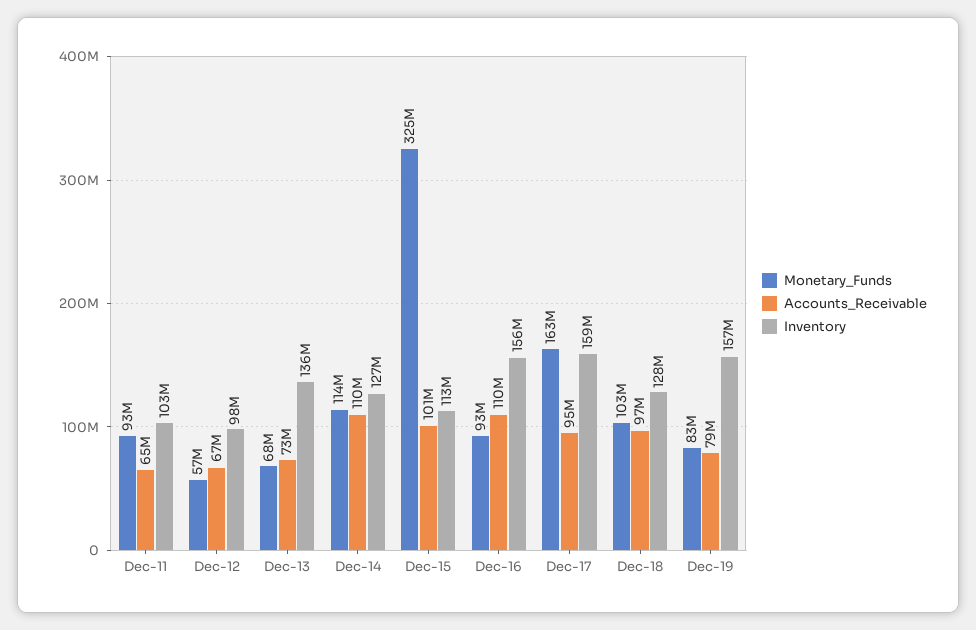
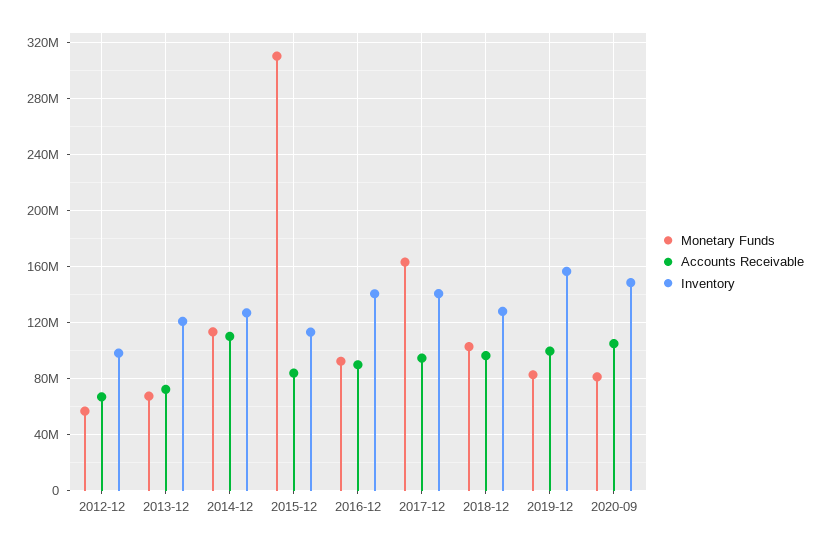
Monetary_Funds, Dec-11: 93000000 -> none
Accounts_Receivable, Dec-11: 65000000 -> none
Inventory, Dec-11: 103000000 -> none
Inventory, Dec-13: 136000000 -> 120000000
Monetary_Funds, Dec-15: 325000000 -> 310000000
Accounts_Receivable, Dec-15: 101000000 -> 85000000
Accounts_Receivable, Dec-16: 110000000 -> 90000000
Inventory, Dec-16: 156000000 -> 140000000
Inventory, Dec-17: 159000000 -> 140000000
Accounts_Receivable, Dec-19: 79000000 -> 100000000
Monetary_Funds, 2020-09: none -> 80000000
Accounts_Receivable, 2020-09: none -> 105000000
Inventory, 2020-09: none -> 150000000

